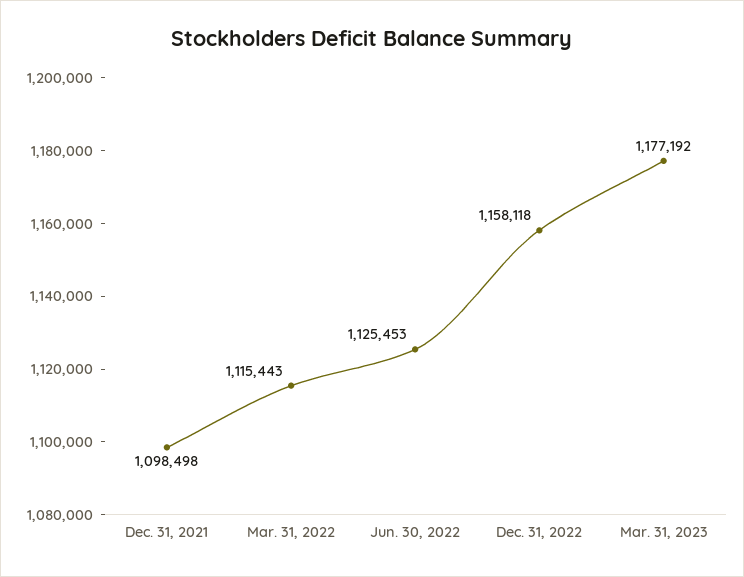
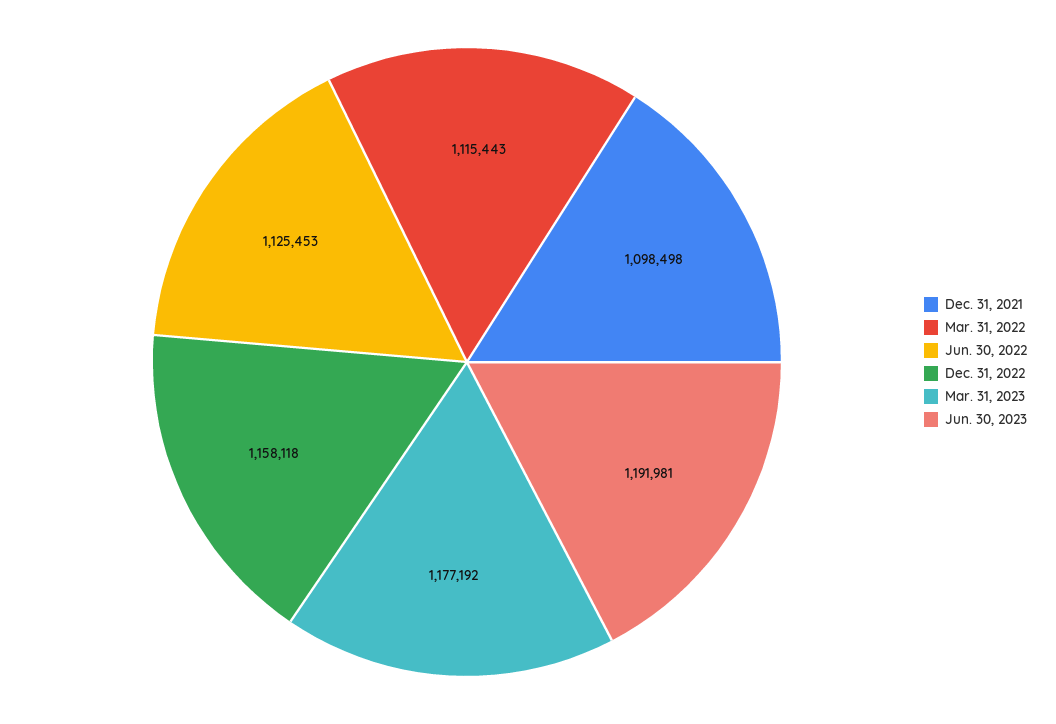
Jun. 30, 2023: none -> 1191981

